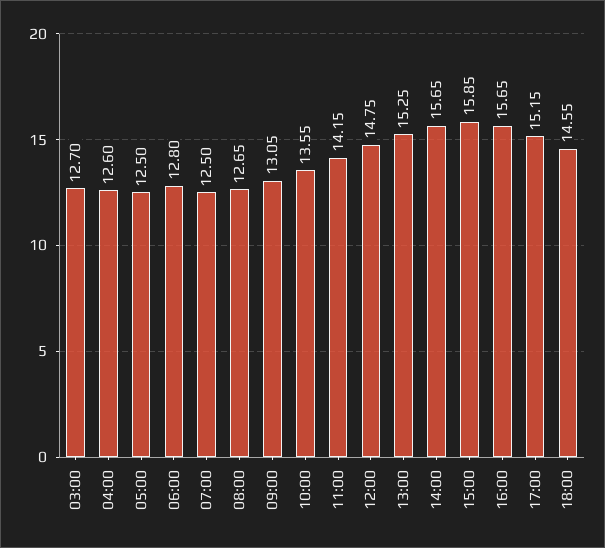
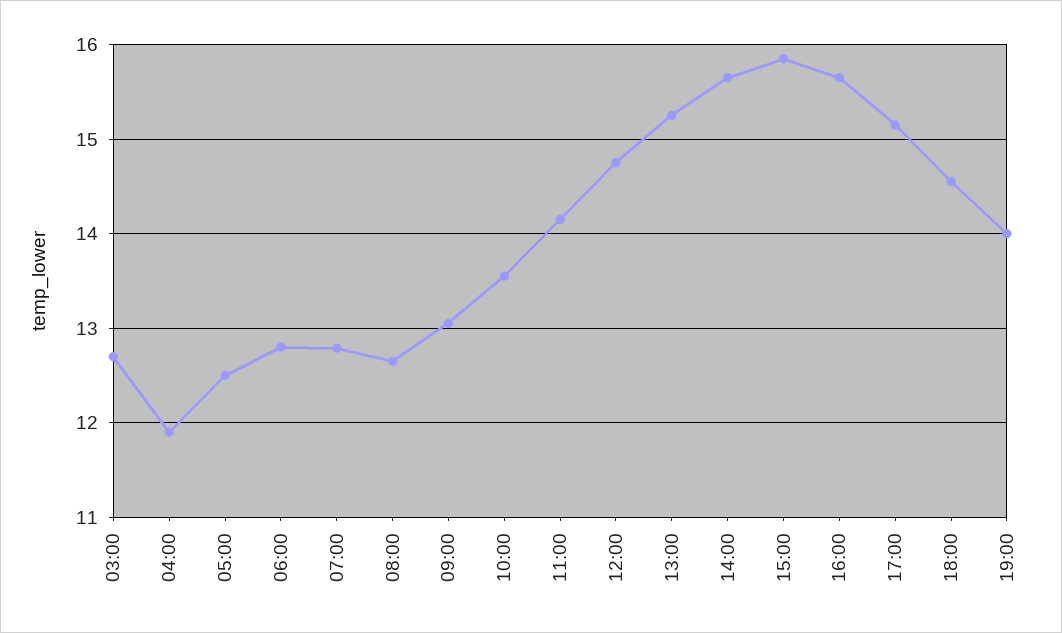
04:00: 12.6 -> 11.9
07:00: 12.5 -> 12.8
19:00: none -> 14

